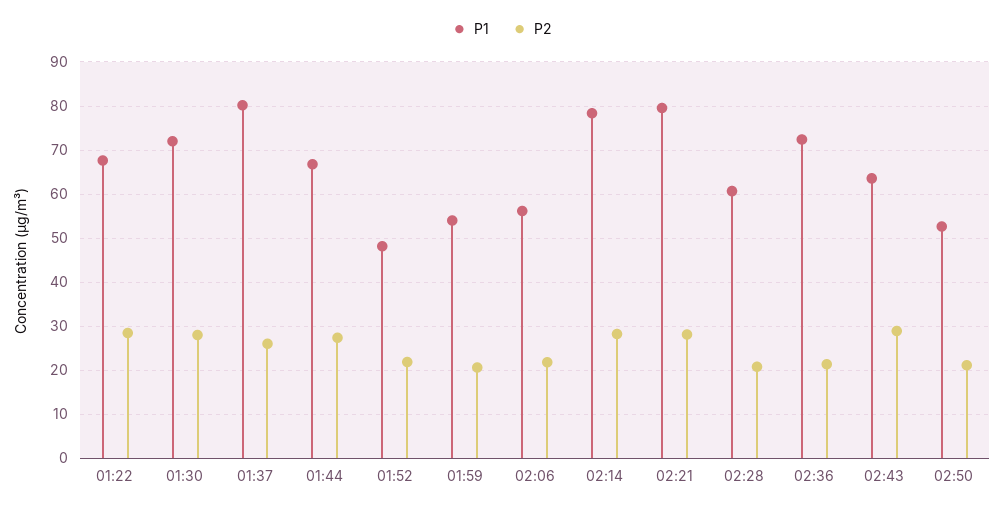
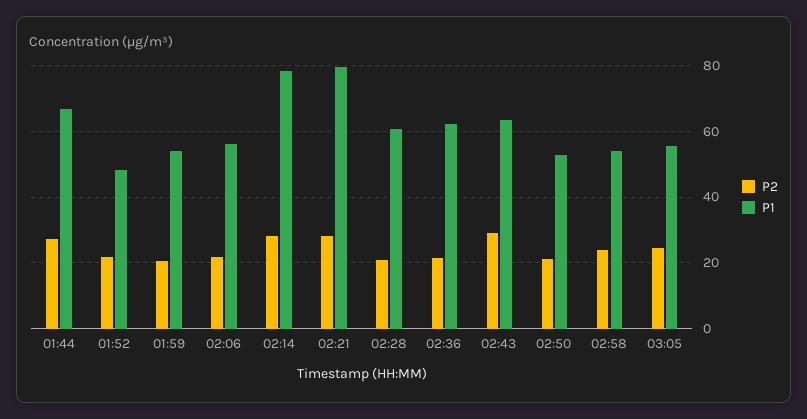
P1, 01:22: 68 -> none
P2, 01:22: 28 -> none
P1, 01:30: 72 -> none
P2, 01:30: 28 -> none
P1, 01:37: 80 -> none
P2, 01:37: 26 -> none
P1, 02:36: 72 -> 62
P2, 02:58: none -> 24
P1, 02:58: none -> 54
P2, 03:05: none -> 24
P1, 03:05: none -> 56

